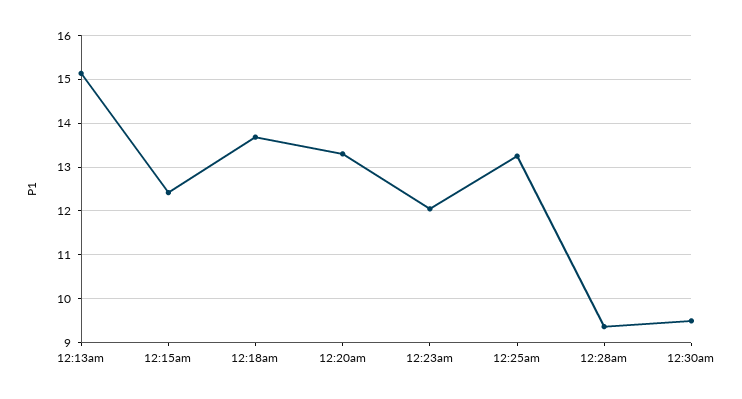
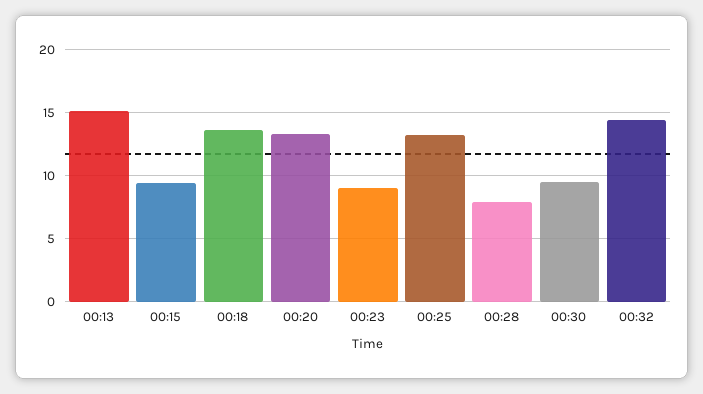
12:15am: 12.4 -> 9.5
12:23am: 12 -> 9
12:28am: 9.4 -> 8
00:32: none -> 14.5

